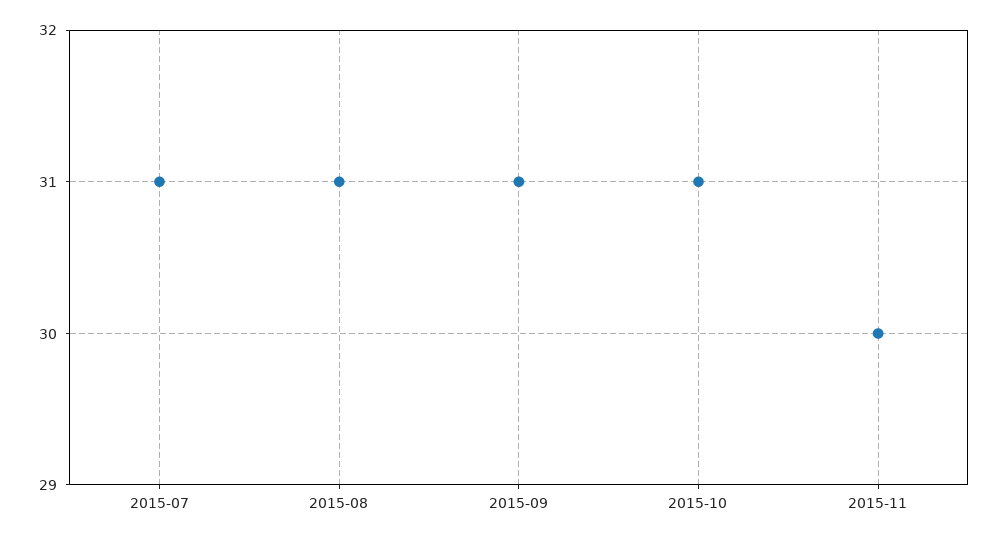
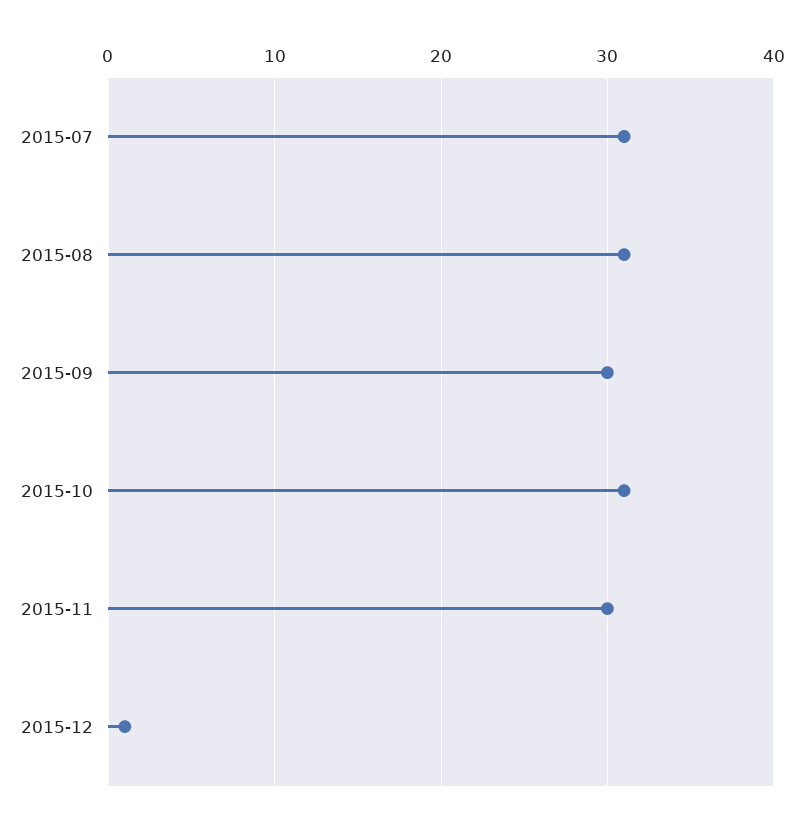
2015-09: 31 -> 30
2015-12: none -> 1

